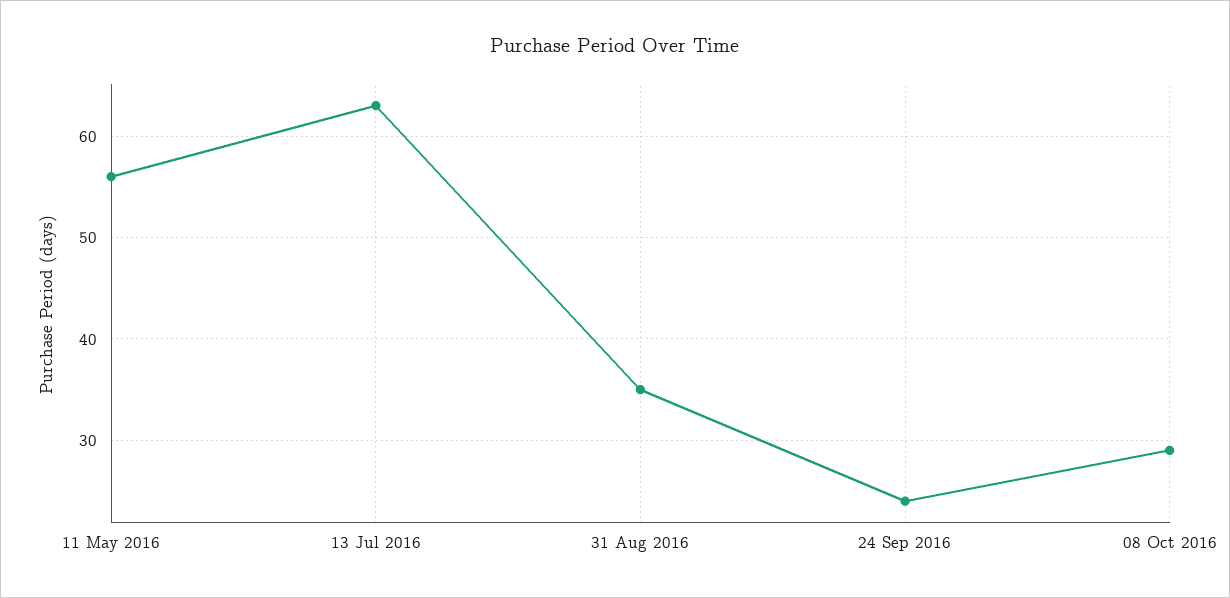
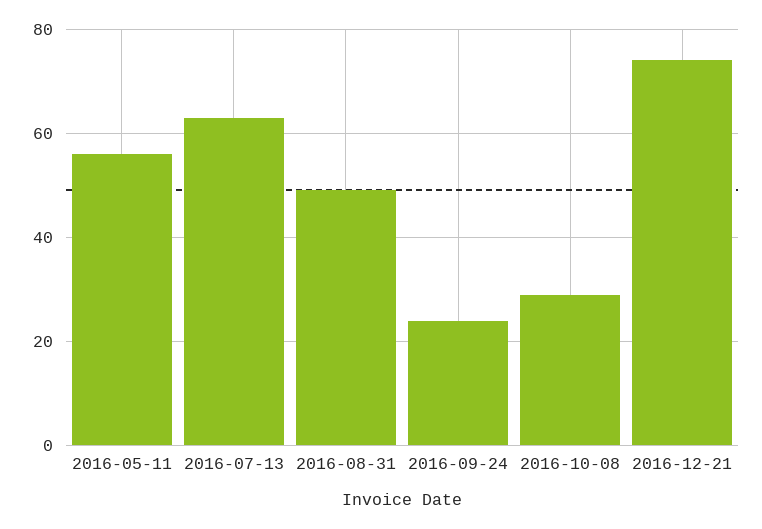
31 Aug 2016: 35 -> 50
2016-12-21: none -> 75

